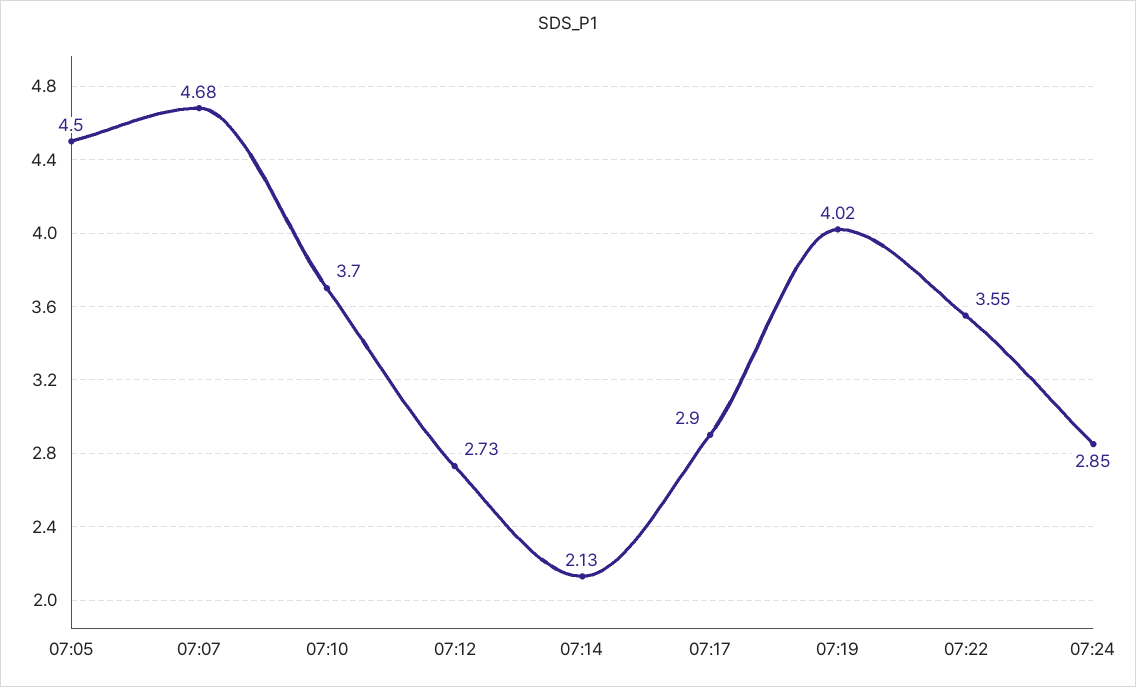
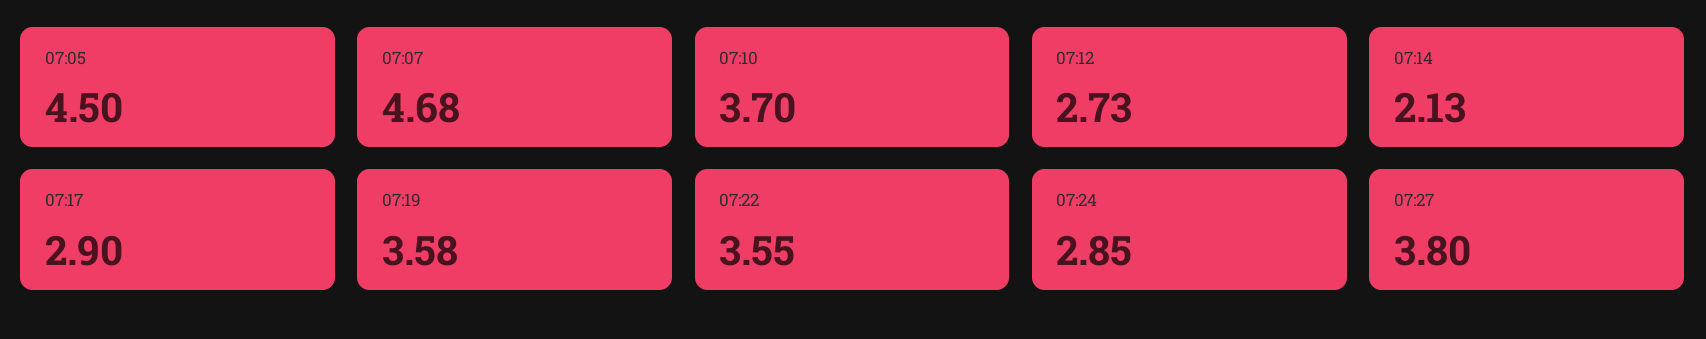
07:19: 4.02 -> 3.58
07:27: none -> 3.8

